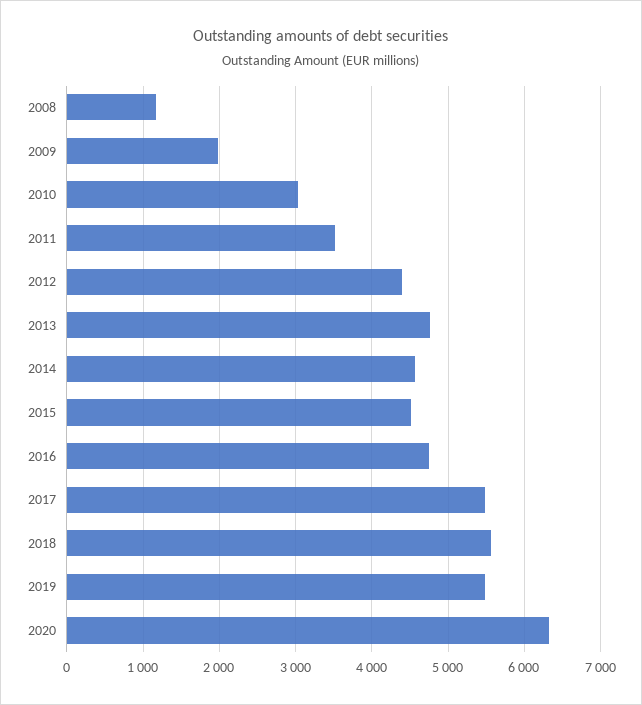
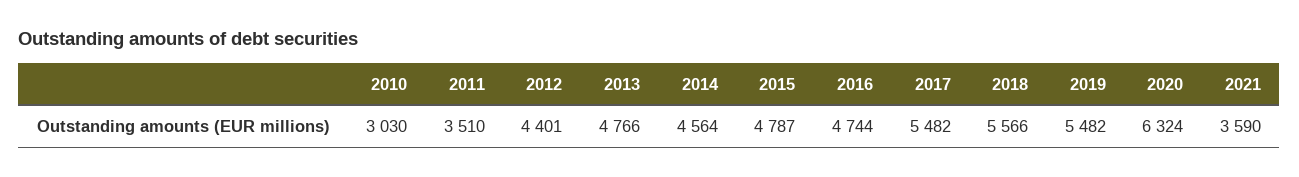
2008: 1200 -> none
2009: 2000 -> none
2015: 4500 -> 4787
2021: none -> 3590

